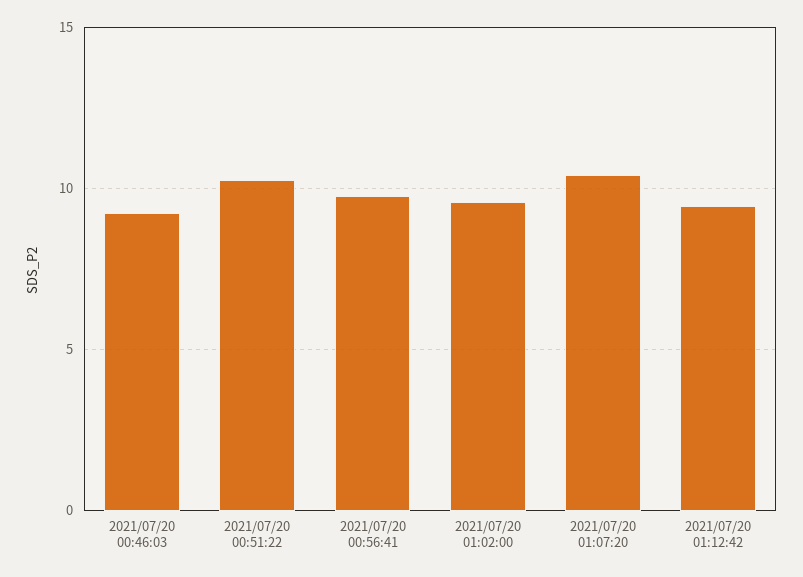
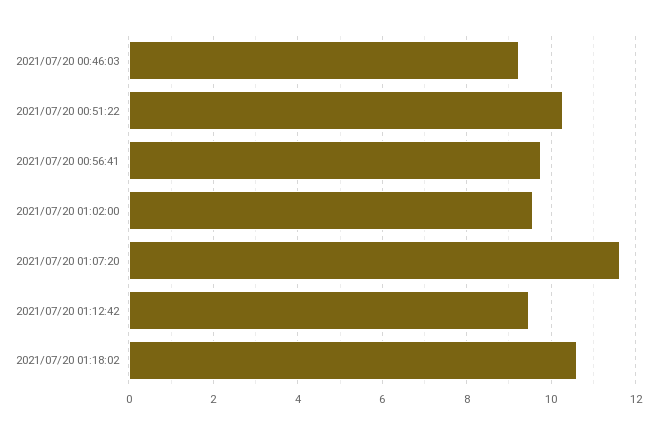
2021/07/20 01:07:20: 10.5 -> 11.6
2021/07/20 01:18:02: none -> 10.6

